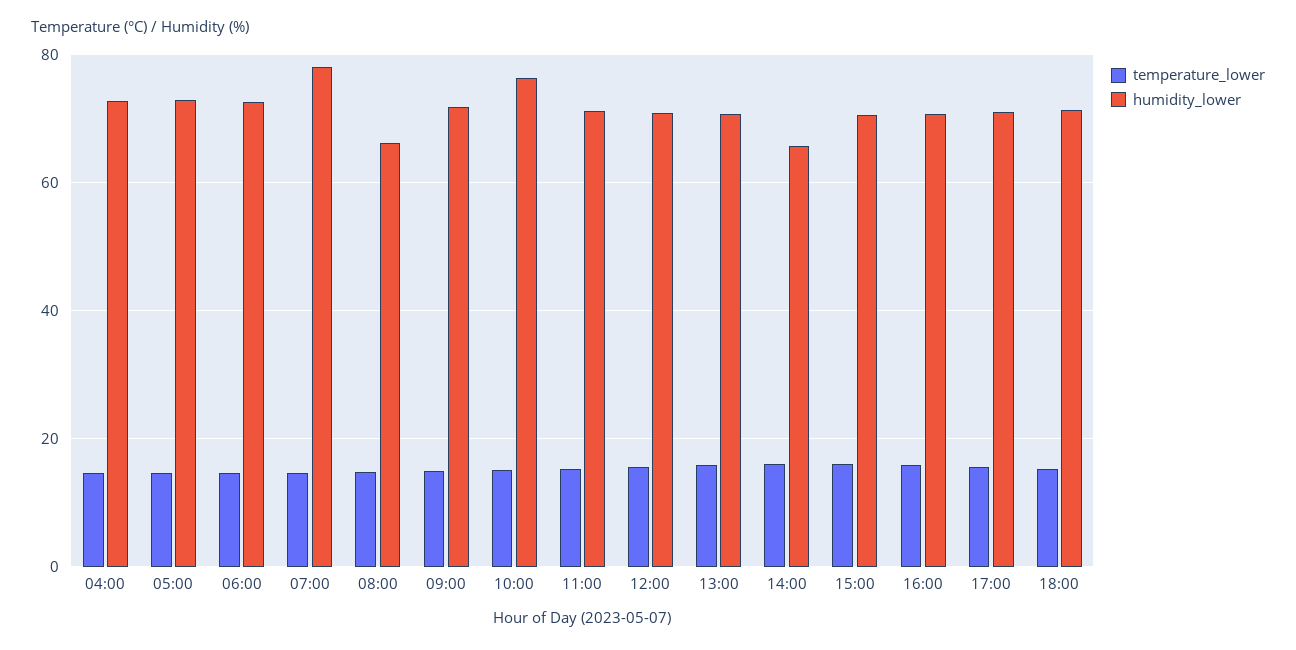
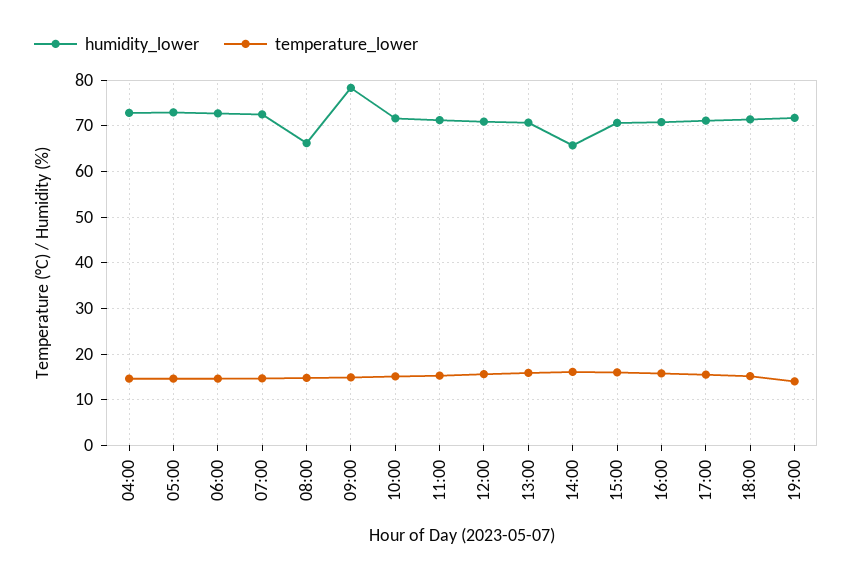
humidity_lower, 07:00: 78 -> 72
humidity_lower, 09:00: 72 -> 78
humidity_lower, 10:00: 76 -> 72
humidity_lower, 19:00: none -> 72
temperature_lower, 19:00: none -> 14

